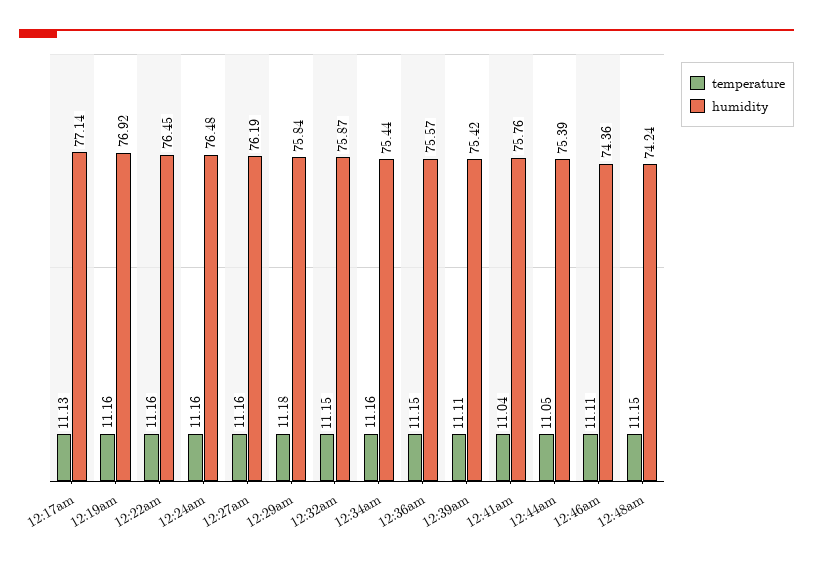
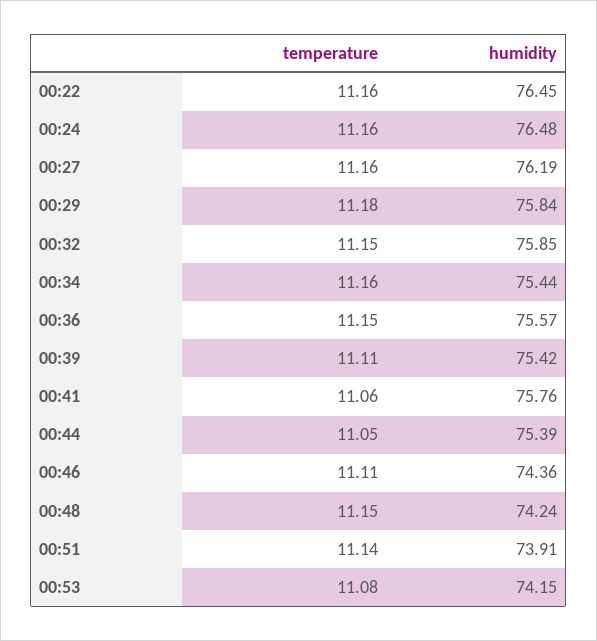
temperature, 12:17am: 11.13 -> none
humidity, 12:17am: 77.14 -> none
temperature, 12:19am: 11.16 -> none
humidity, 12:19am: 76.92 -> none
humidity, 12:32am: 75.87 -> 75.85
temperature, 12:41am: 11.04 -> 11.06
temperature, 00:51: none -> 11.14
humidity, 00:51: none -> 73.91
temperature, 00:53: none -> 11.08
humidity, 00:53: none -> 74.15

